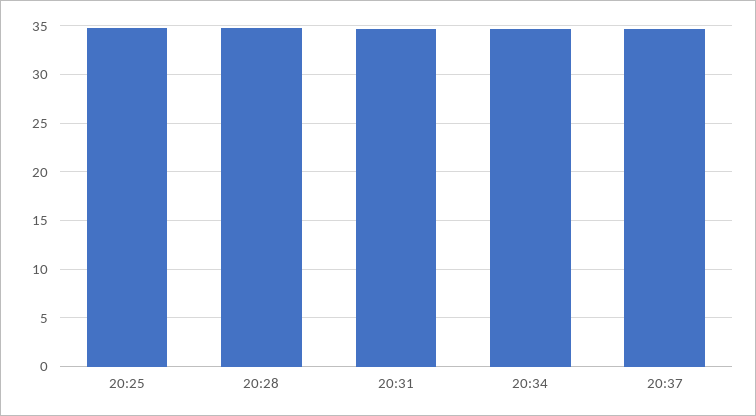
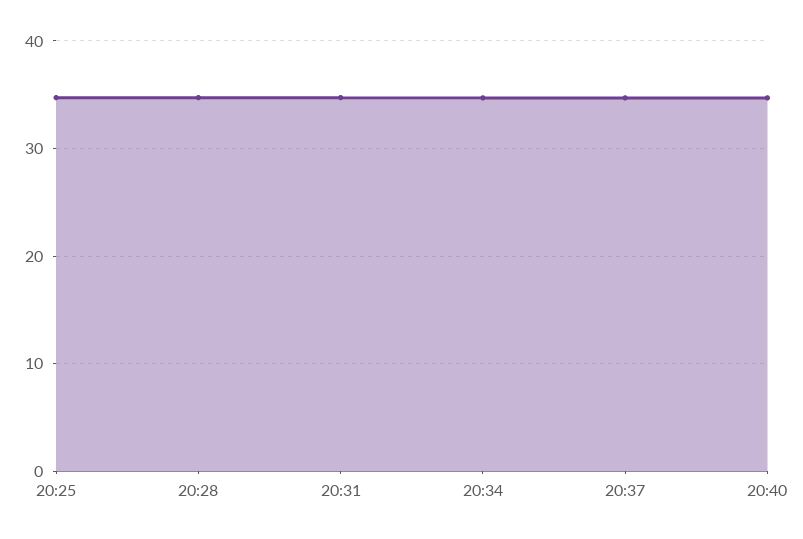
20:40: none -> 35

